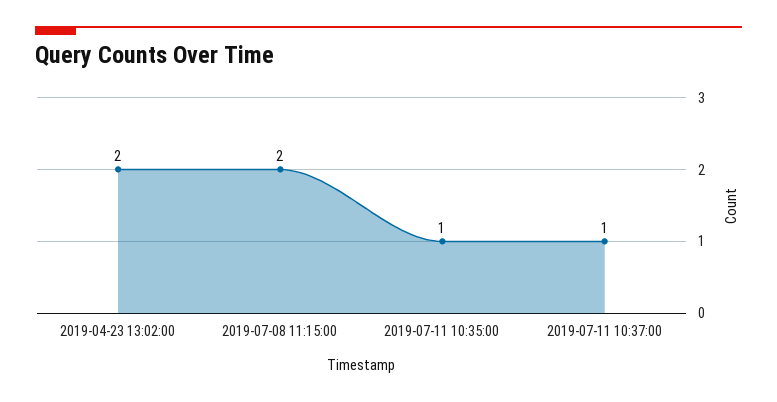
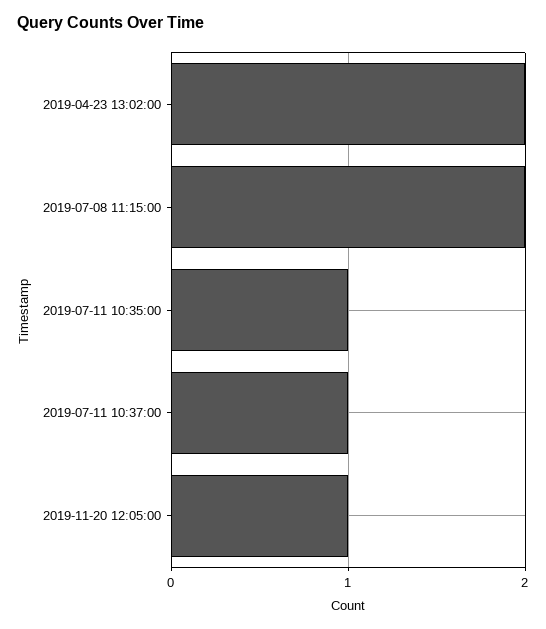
2019-11-20 12:05:00: none -> 1

